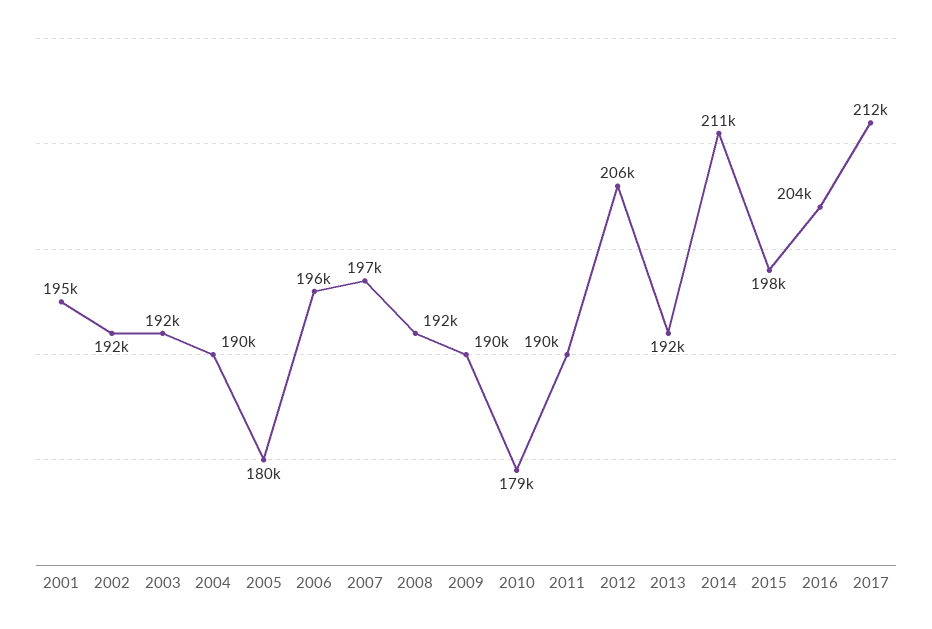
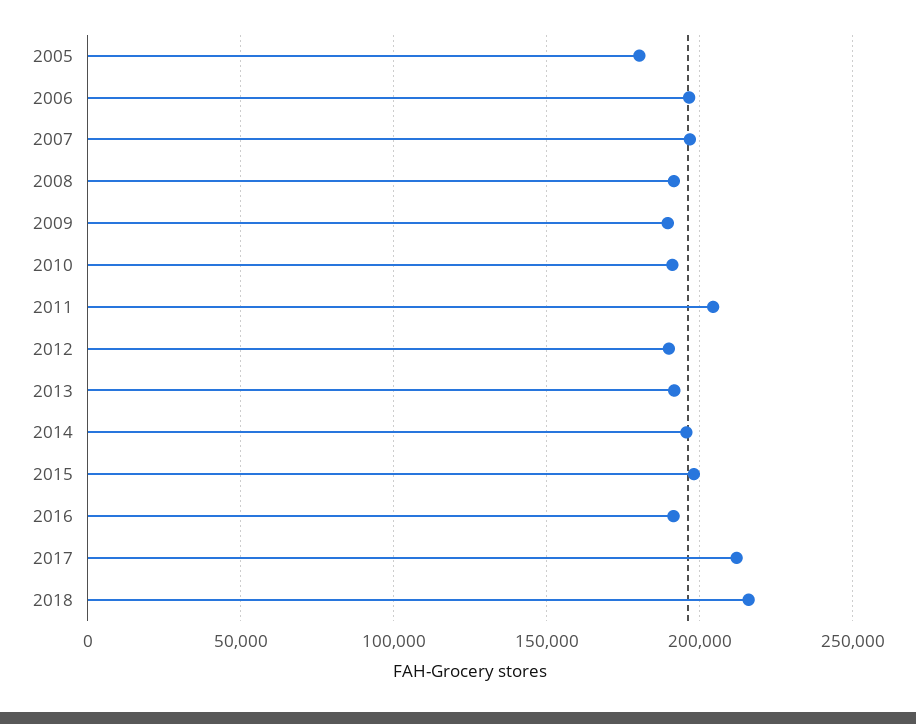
2001: 195000 -> none
2002: 192000 -> none
2003: 192000 -> none
2004: 190000 -> none
2010: 179000 -> 190000
2011: 190000 -> 205000
2012: 206000 -> 190000
2014: 211000 -> 195000
2016: 204000 -> 190000
2018: none -> 215000

